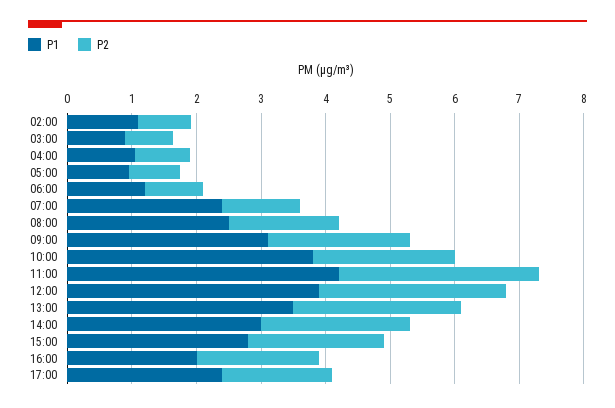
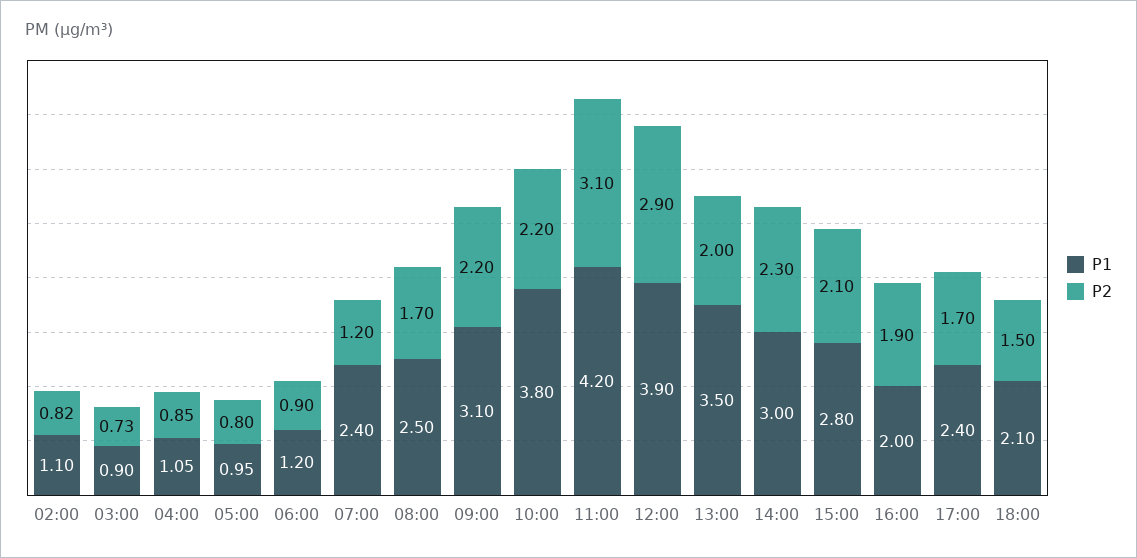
P2, 13:00: 2.6 -> 2
P1, 18:00: none -> 2.1
P2, 18:00: none -> 1.5

